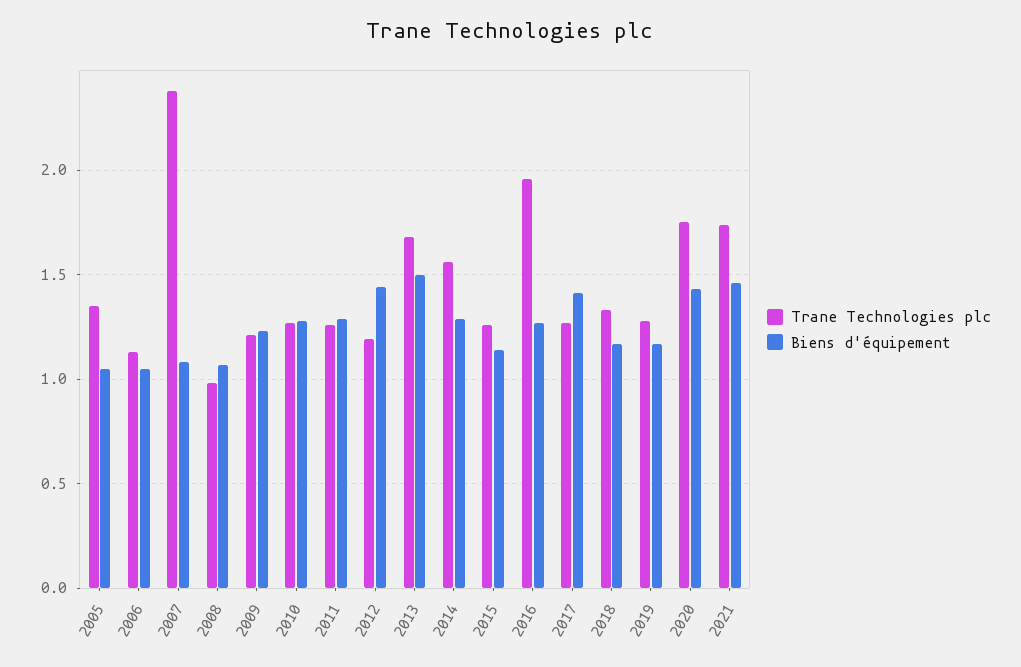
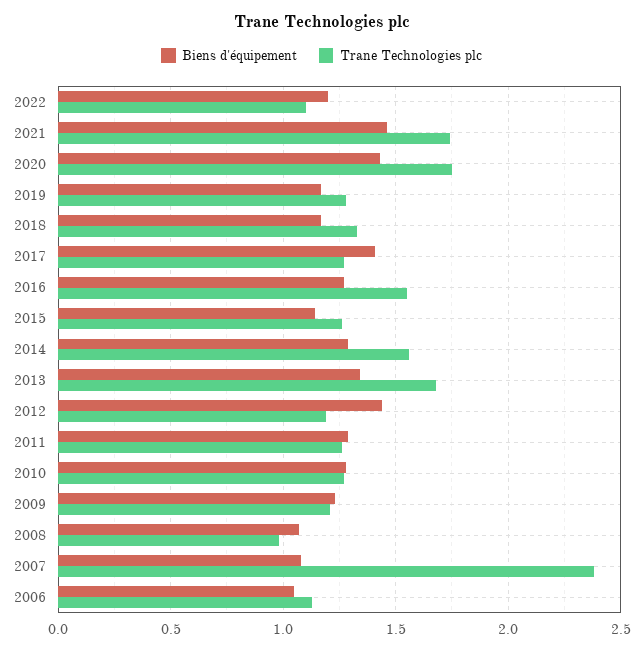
Trane Technologies plc, 2005: 1.35 -> none
Biens d'équipement, 2005: 1.05 -> none
Biens d'équipement, 2013: 1.5 -> 1.35
Trane Technologies plc, 2016: 1.95 -> 1.55
Biens d'équipement, 2022: none -> 1.2
Trane Technologies plc, 2022: none -> 1.1

